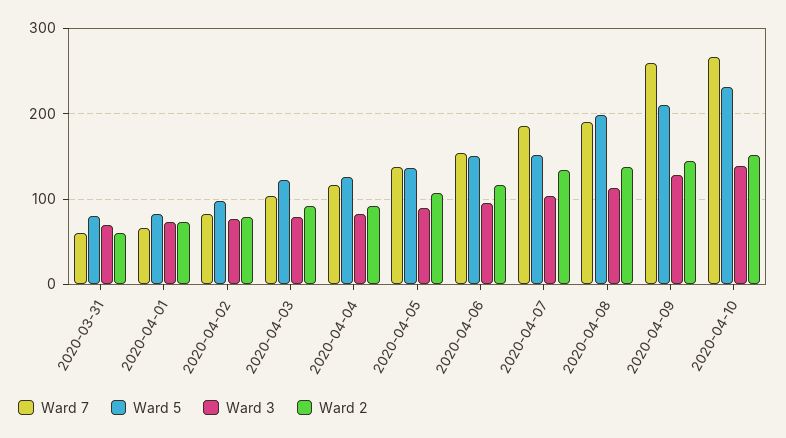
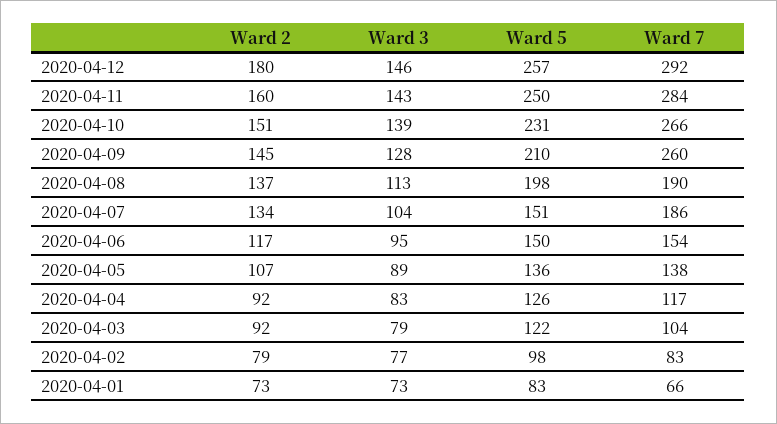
Ward 7, 2020-03-31: 60 -> none
Ward 5, 2020-03-31: 80 -> none
Ward 3, 2020-03-31: 70 -> none
Ward 2, 2020-03-31: 60 -> none
Ward 2, 2020-04-12: none -> 180
Ward 3, 2020-04-12: none -> 146
Ward 5, 2020-04-12: none -> 257
Ward 7, 2020-04-12: none -> 292
Ward 2, 2020-04-11: none -> 160
Ward 3, 2020-04-11: none -> 143
Ward 5, 2020-04-11: none -> 250
Ward 7, 2020-04-11: none -> 284

